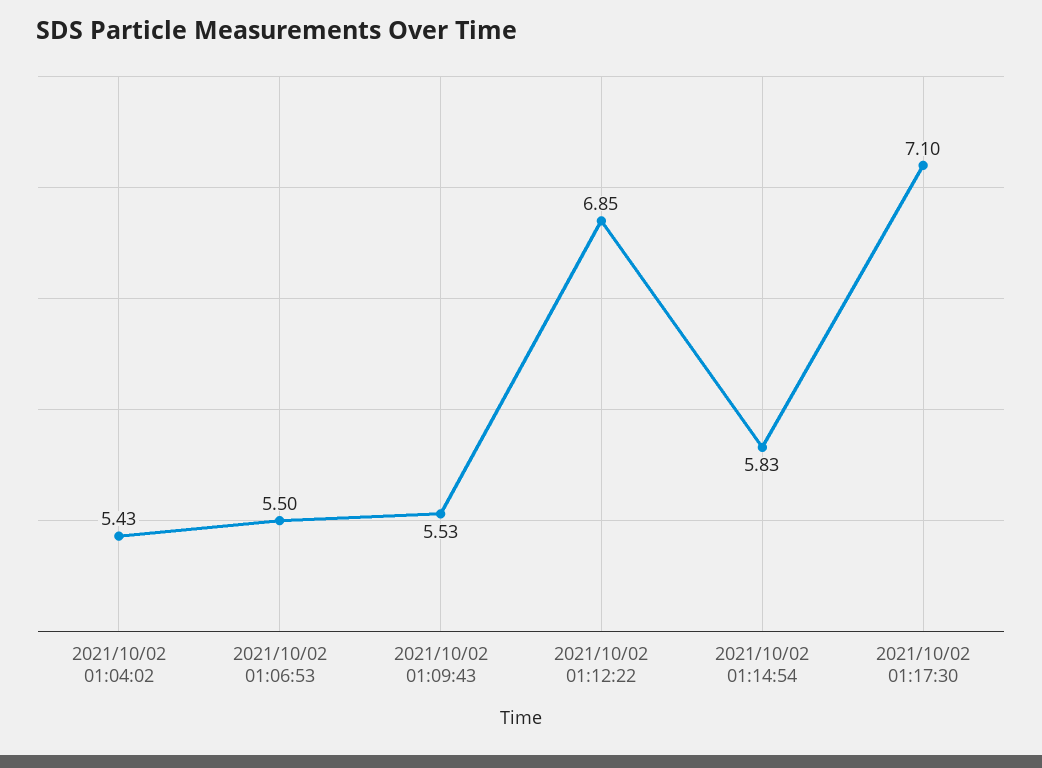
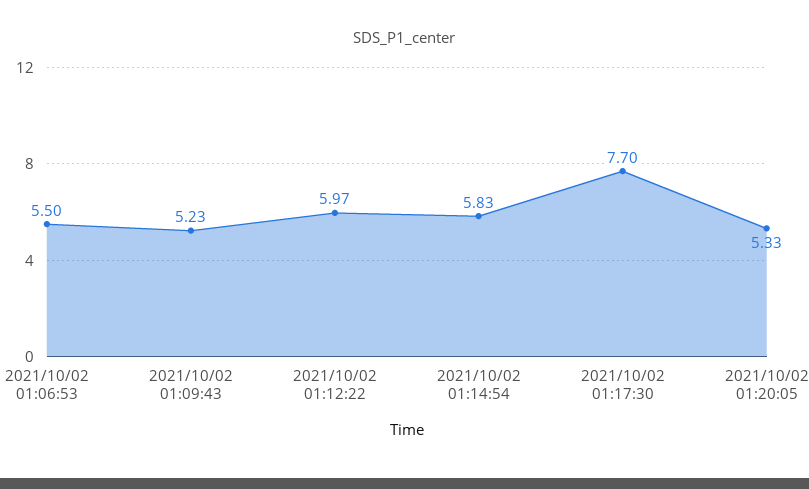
2021/10/02 01:04:02: 5.43 -> none
2021/10/02 01:09:43: 5.53 -> 5.23
2021/10/02 01:12:22: 6.85 -> 5.97
2021/10/02 01:17:30: 7.1 -> 7.7
2021/10/02 01:20:05: none -> 5.33

